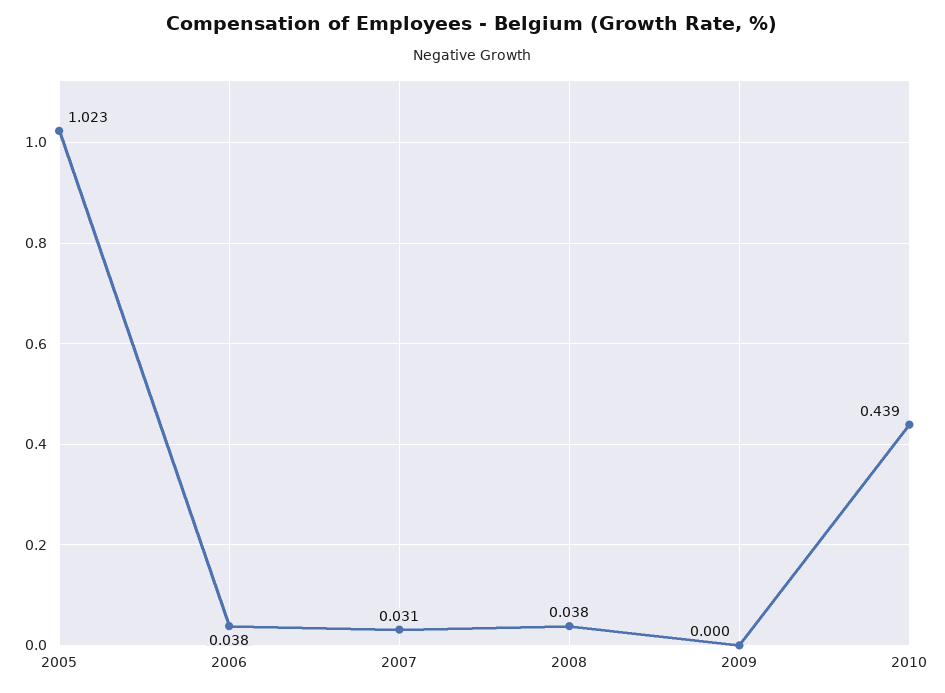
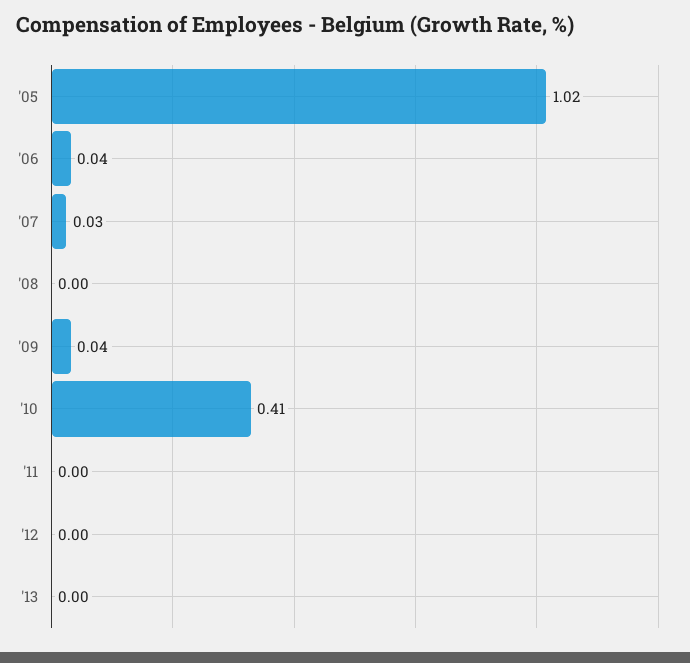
2008: 0.038 -> 0
2009: 0 -> 0.04
2010: 0.439 -> 0.41
'11: none -> 0
'12: none -> 0
'13: none -> 0

